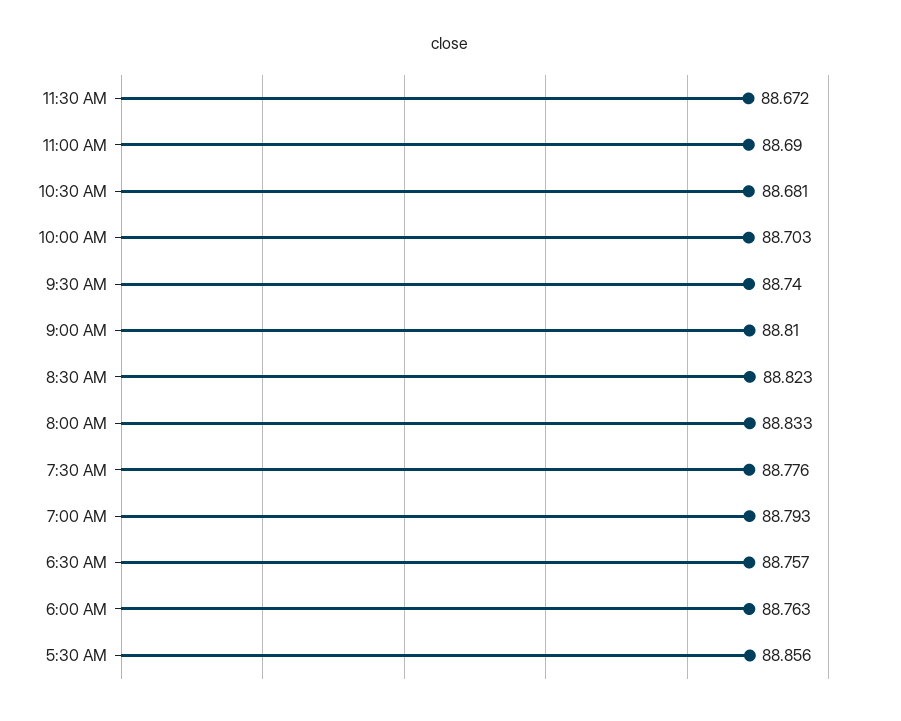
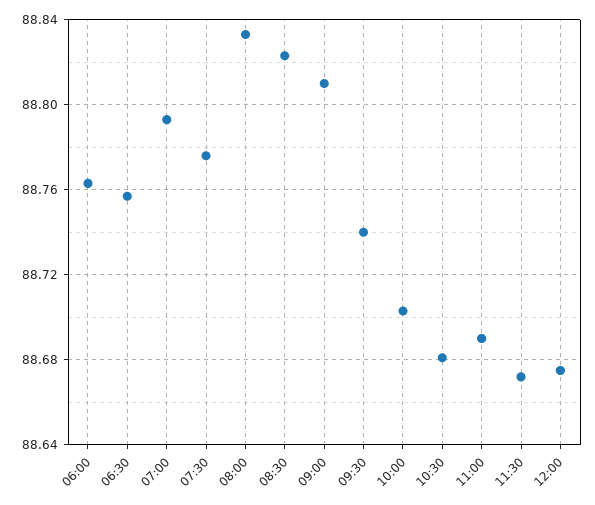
5:30 AM: 88.856 -> none
12:00: none -> 88.675

